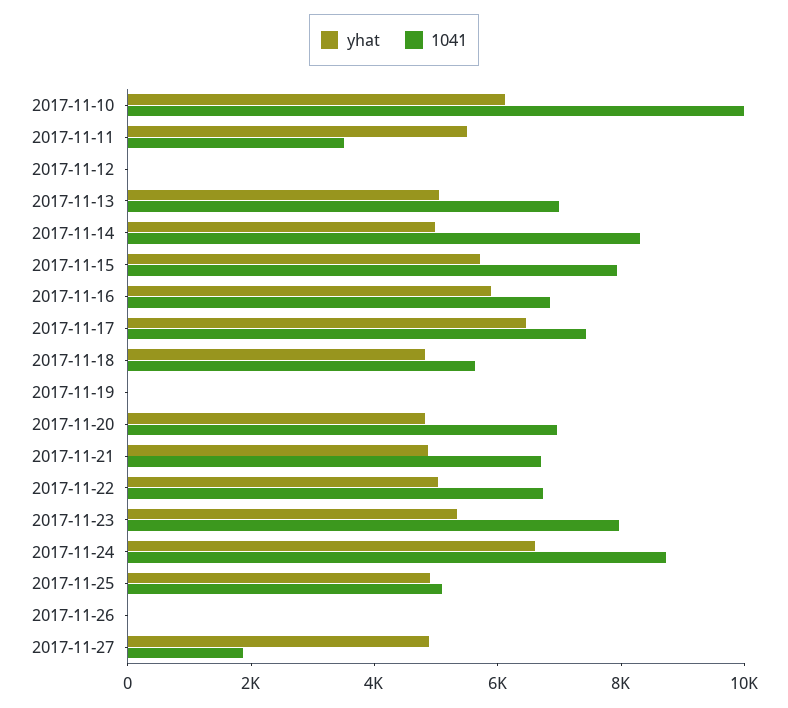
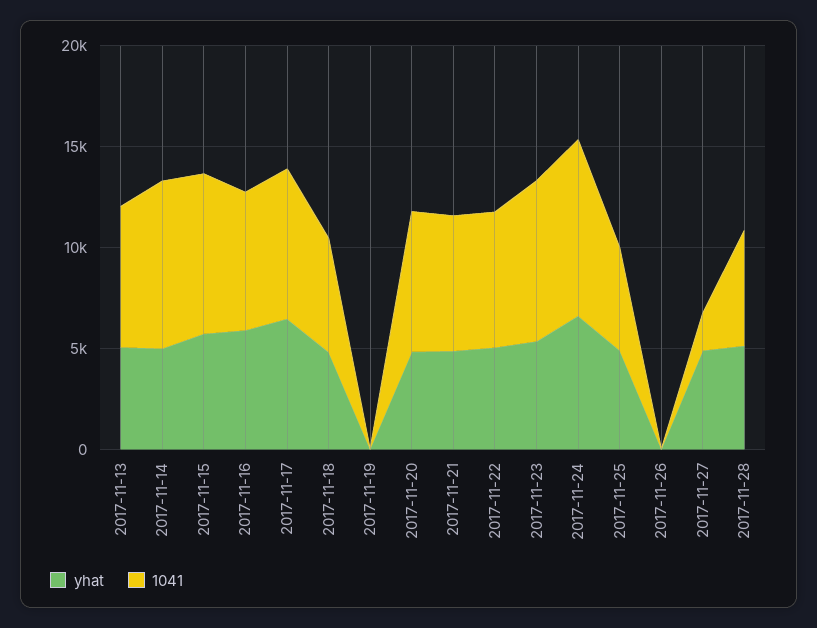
yhat, 2017-11-10: 6000 -> none
1041, 2017-11-10: 10000 -> none
yhat, 2017-11-11: 5500 -> none
1041, 2017-11-11: 3500 -> none
yhat, 2017-11-12: 0 -> none
1041, 2017-11-12: 0 -> none
yhat, 2017-11-28: none -> 5000
1041, 2017-11-28: none -> 6000

